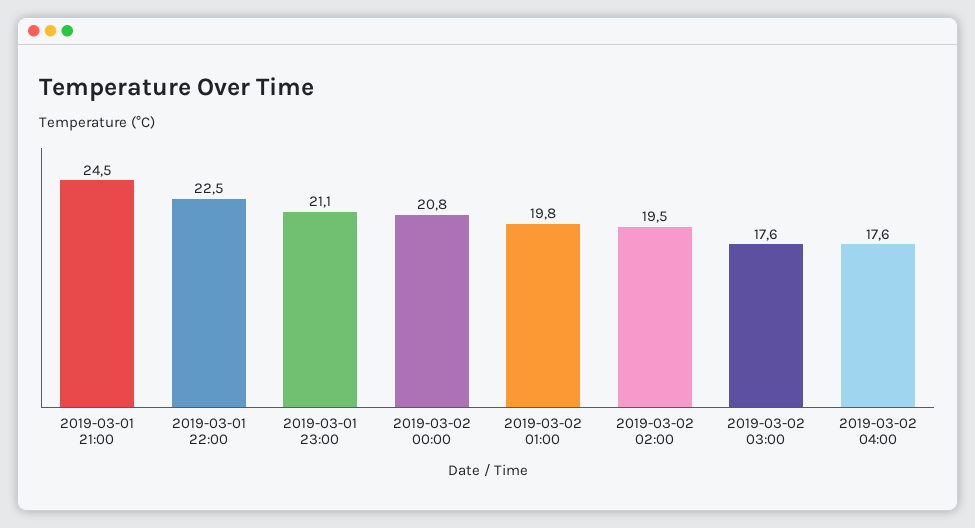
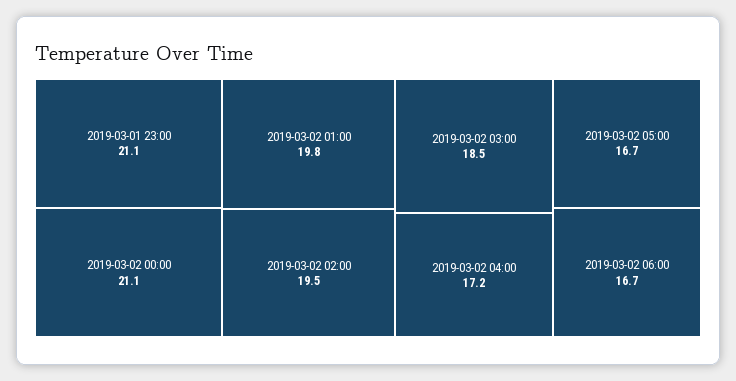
2019-03-01 21:00: 24.5 -> none
2019-03-01 22:00: 22.5 -> none
2019-03-02 00:00: 20.8 -> 21.1
2019-03-02 03:00: 17.6 -> 18.5
2019-03-02 04:00: 17.6 -> 17.2
2019-03-02 05:00: none -> 16.7
2019-03-02 06:00: none -> 16.7

